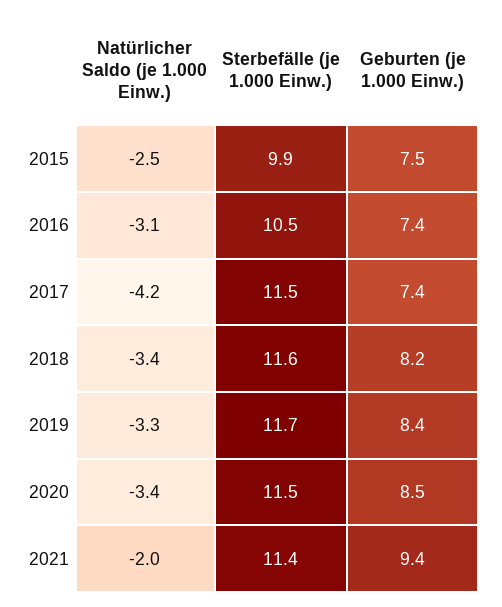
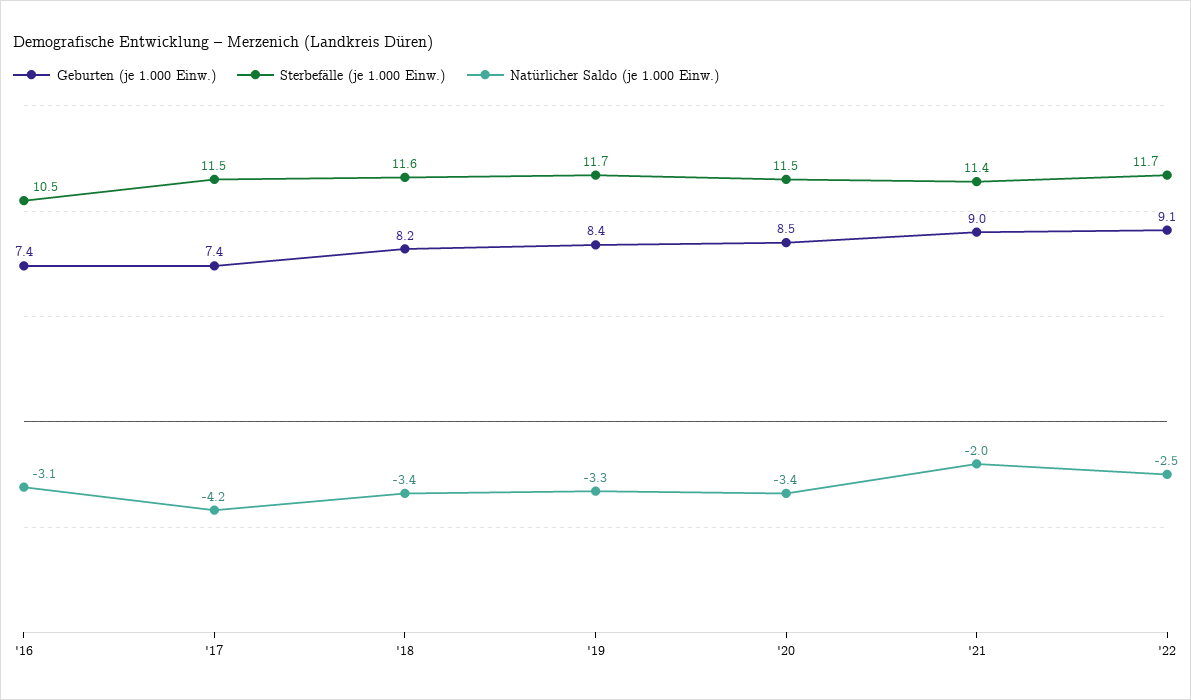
Natürlicher Saldo (je 1.000 Einw.), 2015: -2.5 -> none
Sterbefälle (je 1.000 Einw.), 2015: 9.9 -> none
Geburten (je 1.000 Einw.), 2015: 7.5 -> none
Geburten (je 1.000 Einw.), 2021: 9.4 -> 9
Geburten (je 1.000 Einw.), '22: none -> 9.1
Sterbefälle (je 1.000 Einw.), '22: none -> 11.7
Natürlicher Saldo (je 1.000 Einw.), '22: none -> -2.5

